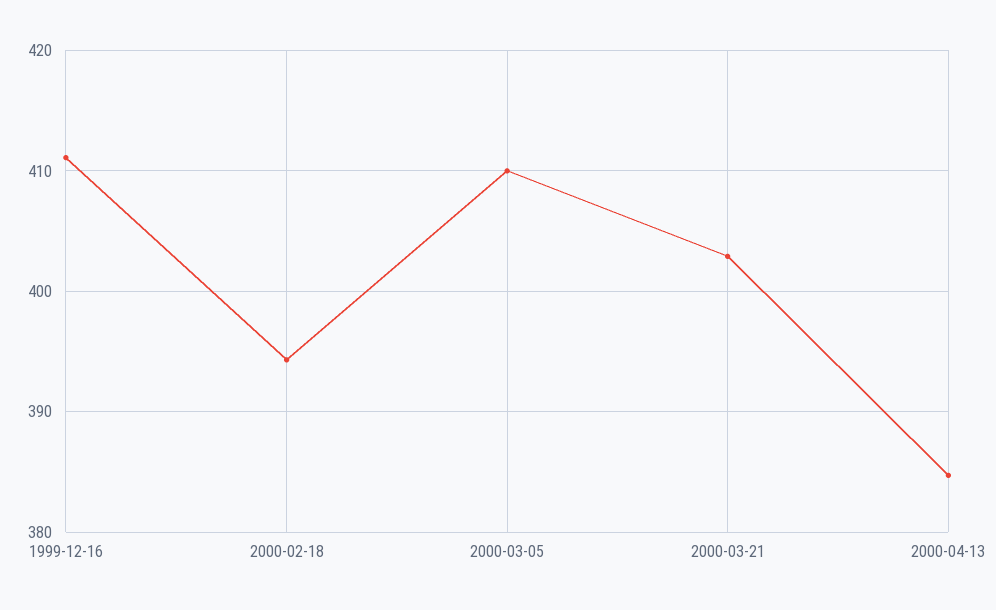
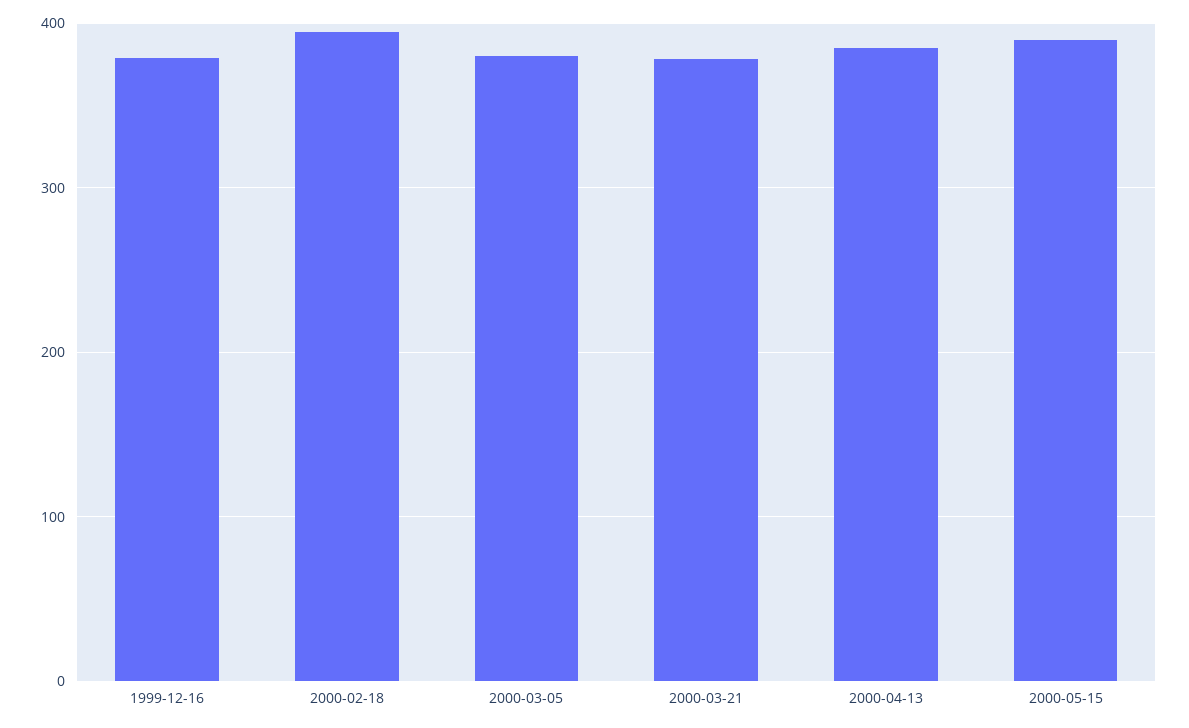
1999-12-16: 411 -> 380
2000-03-05: 410 -> 380
2000-03-21: 403 -> 380
2000-05-15: none -> 390

